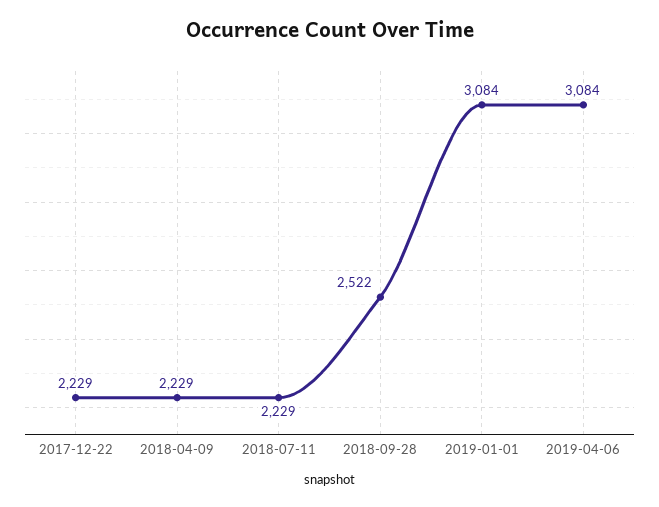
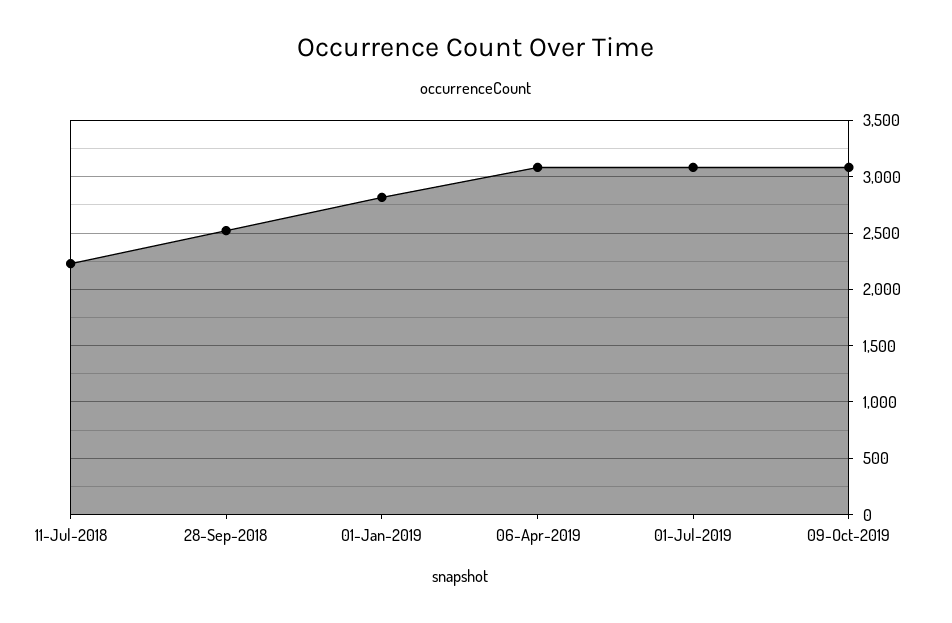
2017-12-22: 2229 -> none
2018-04-09: 2229 -> none
2019-01-01: 3084 -> 2800
01-Jul-2019: none -> 3100
09-Oct-2019: none -> 3100

